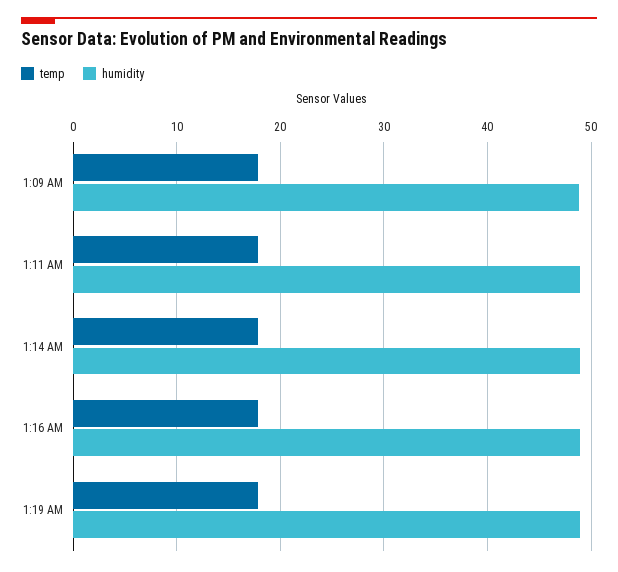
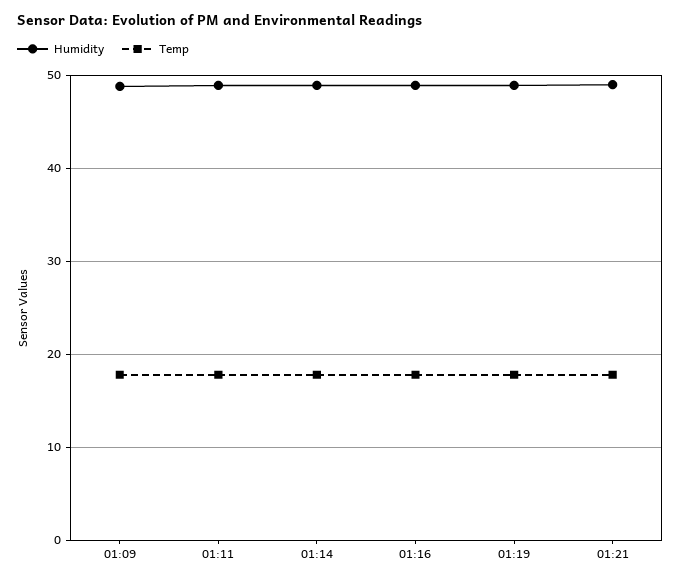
humidity, 01:21: none -> 49
temp, 01:21: none -> 18

